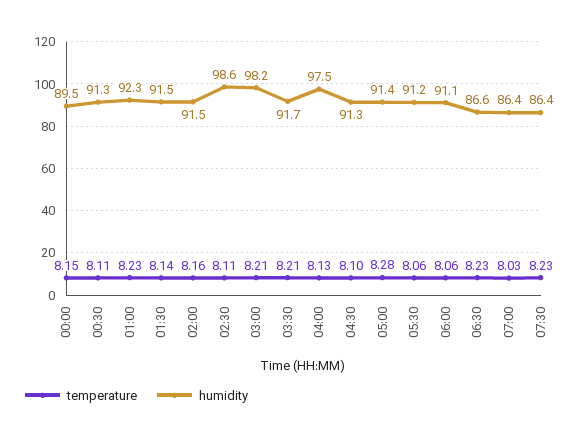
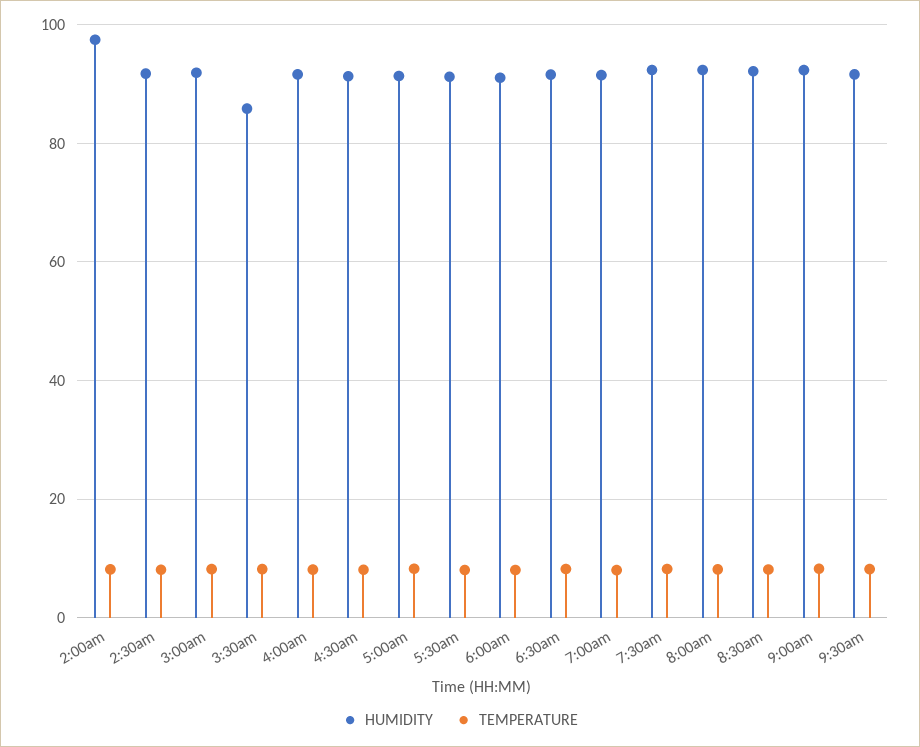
temperature, 00:00: 8.15 -> none
humidity, 00:00: 89.5 -> none
temperature, 00:30: 8.11 -> none
humidity, 00:30: 91.3 -> none
temperature, 01:00: 8.23 -> none
humidity, 01:00: 92.3 -> none
temperature, 01:30: 8.14 -> none
humidity, 01:30: 91.5 -> none
humidity, 02:00: 91.5 -> 98
humidity, 02:30: 98.6 -> 92
humidity, 03:00: 98.2 -> 92
humidity, 03:30: 91.7 -> 86
humidity, 04:00: 97.5 -> 92
humidity, 06:30: 86.6 -> 92
humidity, 07:00: 86.4 -> 92
humidity, 07:30: 86.4 -> 92
humidity, 8:00am: none -> 92
temperature, 8:00am: none -> 8
humidity, 8:30am: none -> 92
temperature, 8:30am: none -> 8
humidity, 9:00am: none -> 92
temperature, 9:00am: none -> 8
humidity, 9:30am: none -> 92
temperature, 9:30am: none -> 8

